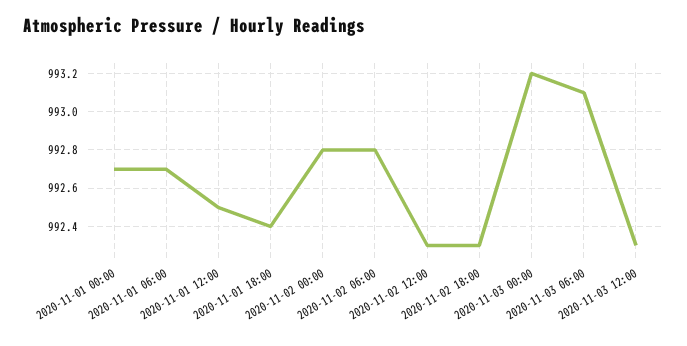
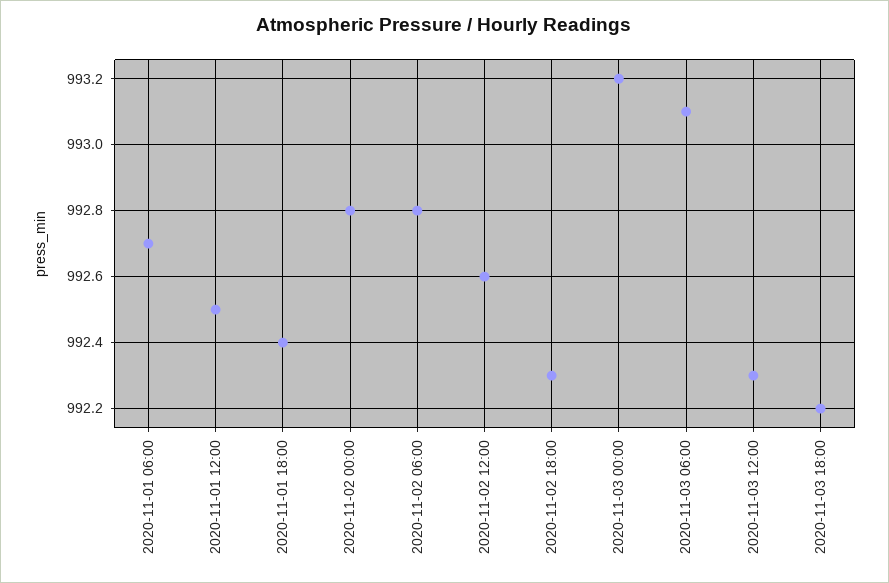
2020-11-01 00:00: 992.7 -> none
2020-11-02 12:00: 992.3 -> 992.6
2020-11-03 18:00: none -> 992.2

